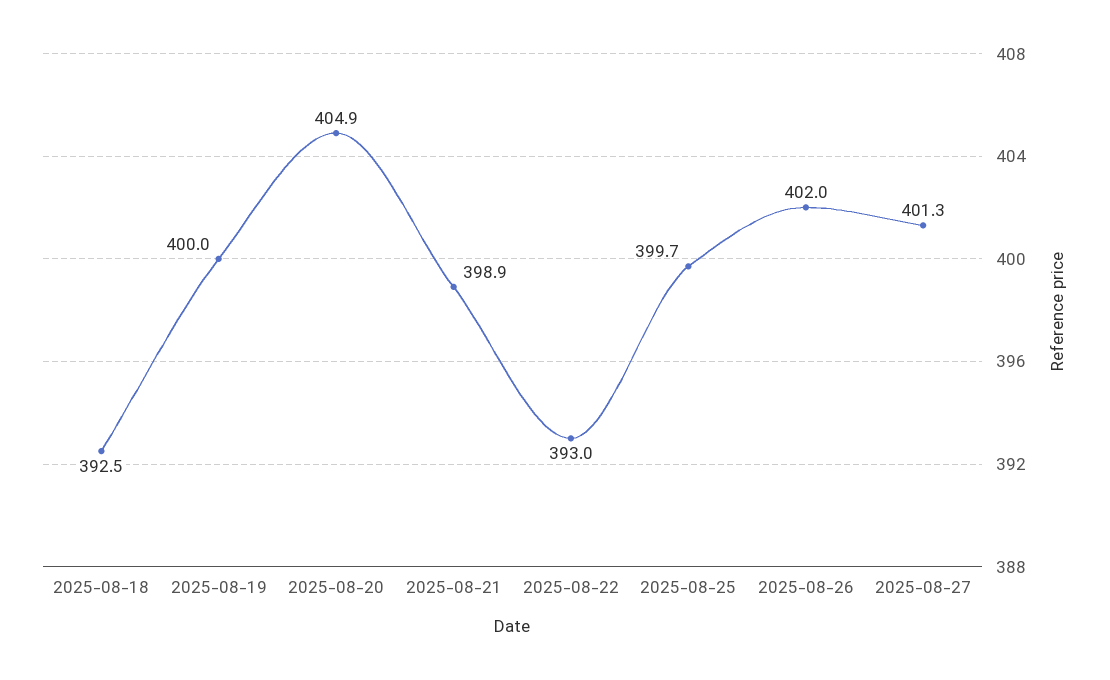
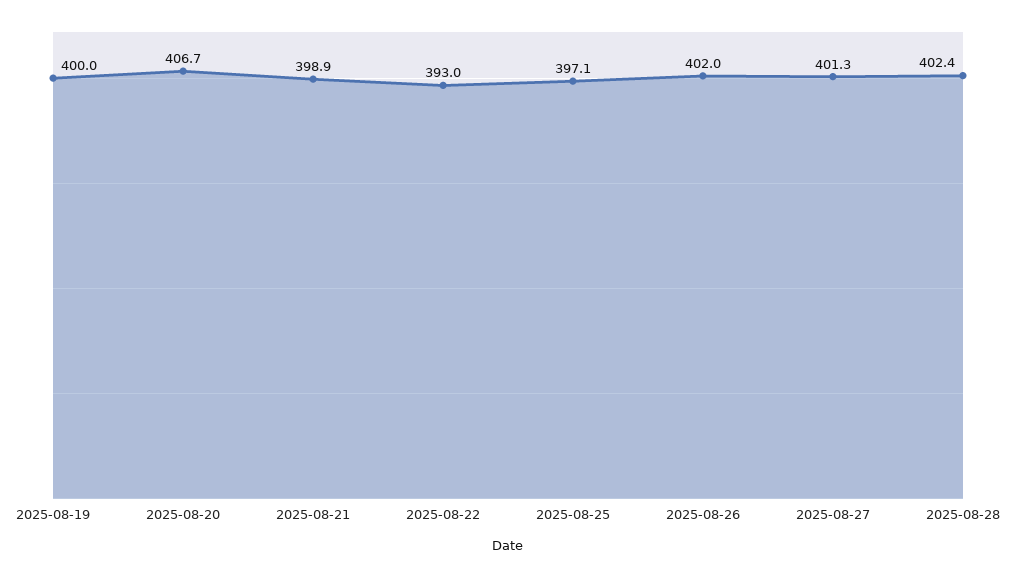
2025-08-18: 392.5 -> none
2025-08-20: 404.9 -> 406.7
2025-08-25: 399.7 -> 397.1
2025-08-28: none -> 402.4

